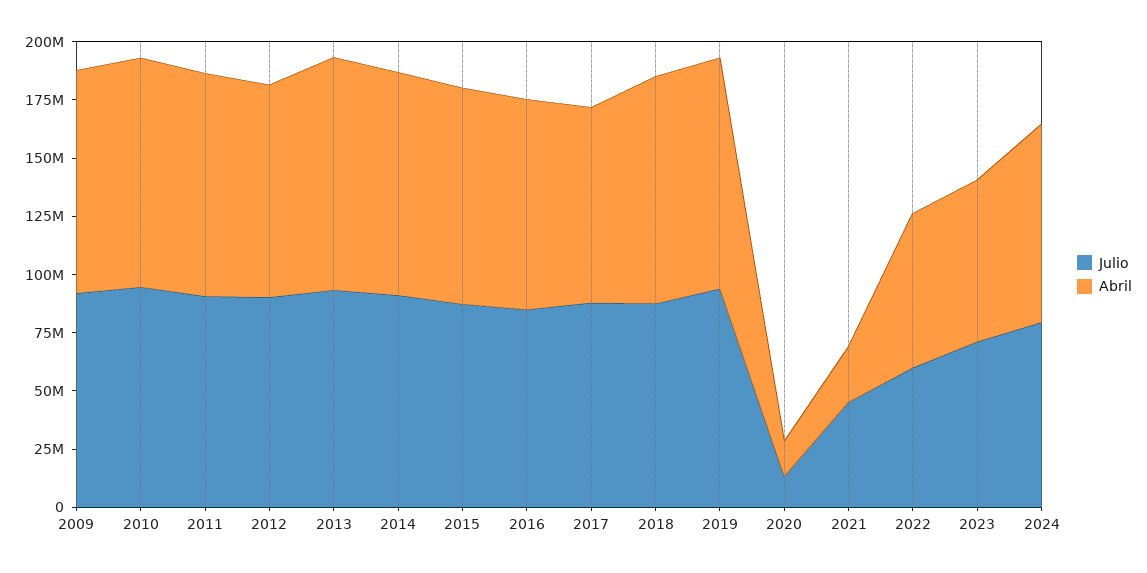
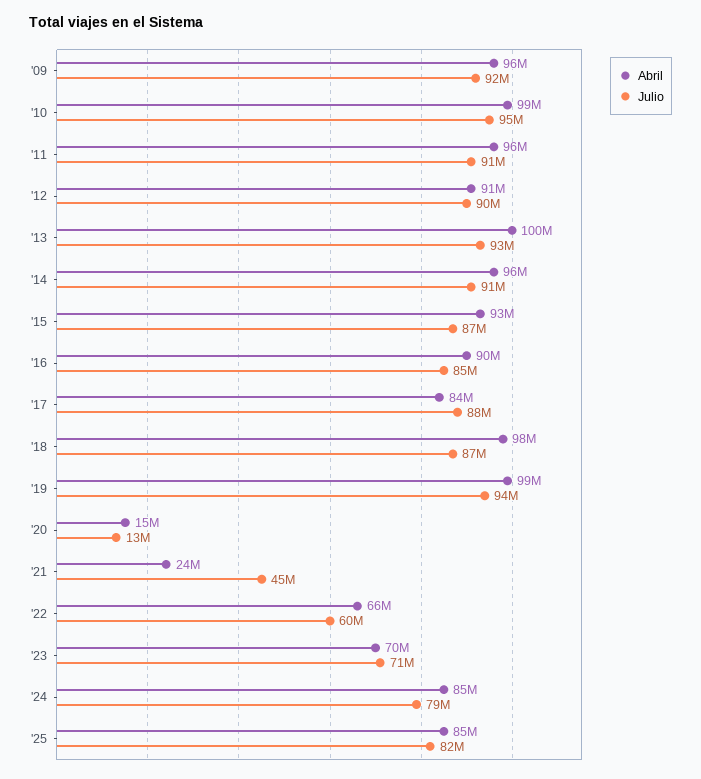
Abril, '25: none -> 85000000
Julio, '25: none -> 82000000

